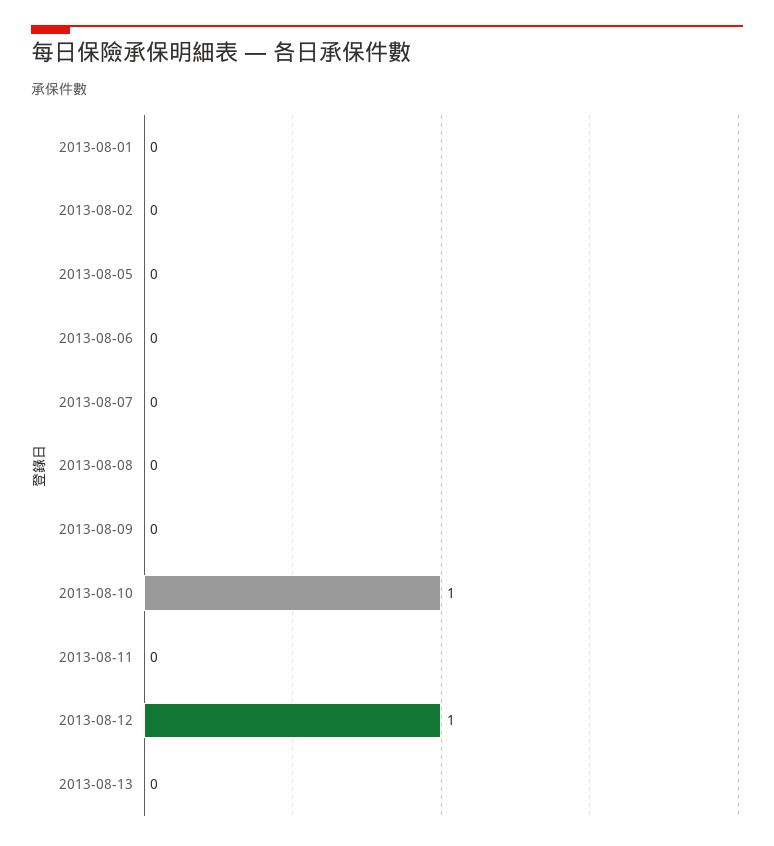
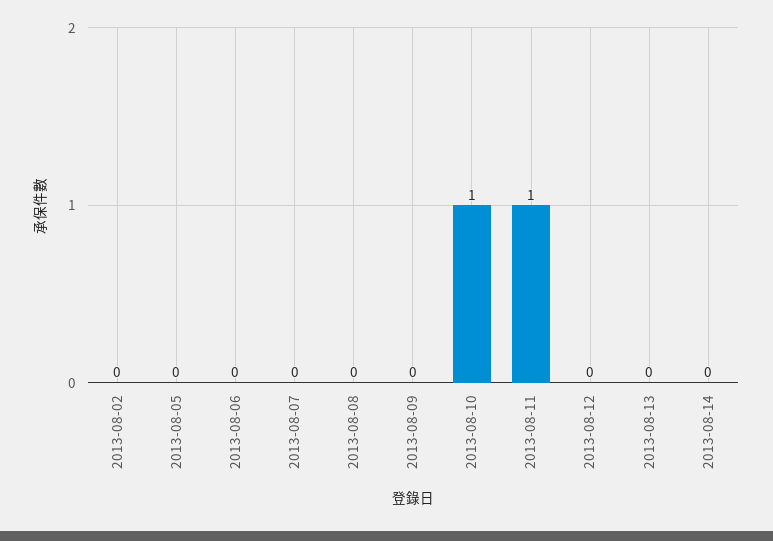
2013-08-01: 0 -> none
2013-08-11: 0 -> 1
2013-08-12: 1 -> 0
2013-08-14: none -> 0

